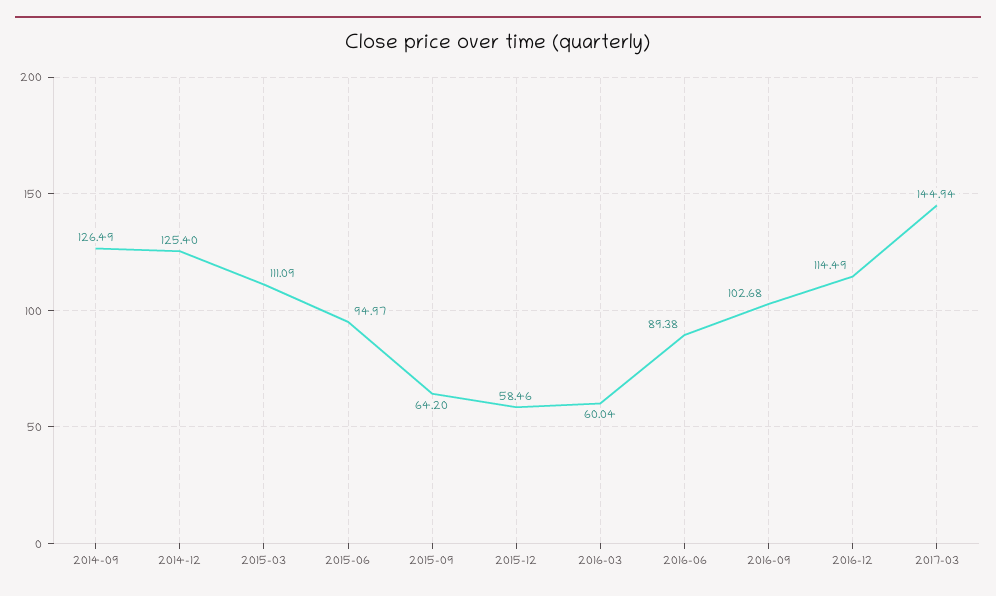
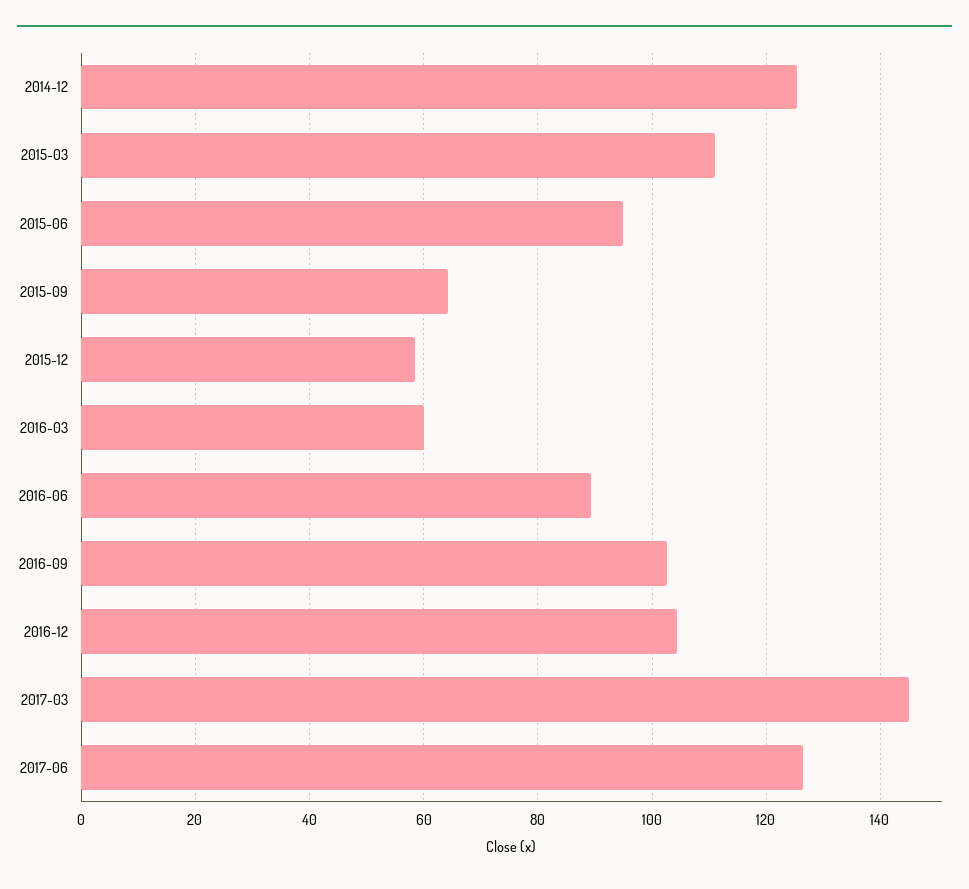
2014-09: 126.49 -> none
2016-12: 114.49 -> 104
2017-06: none -> 126

